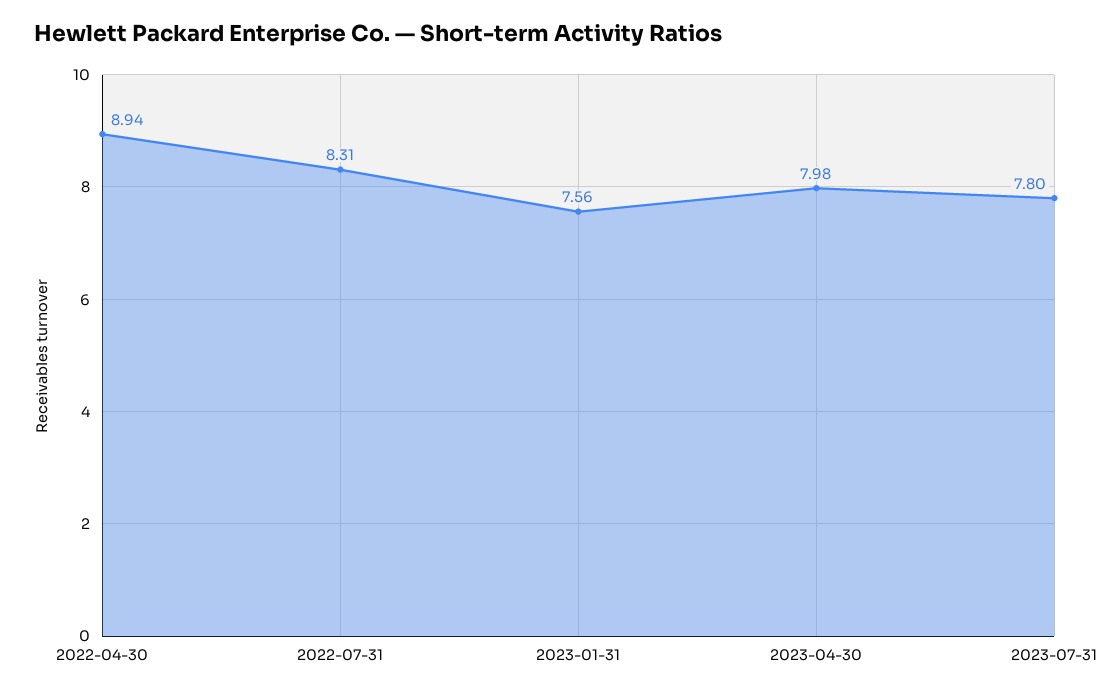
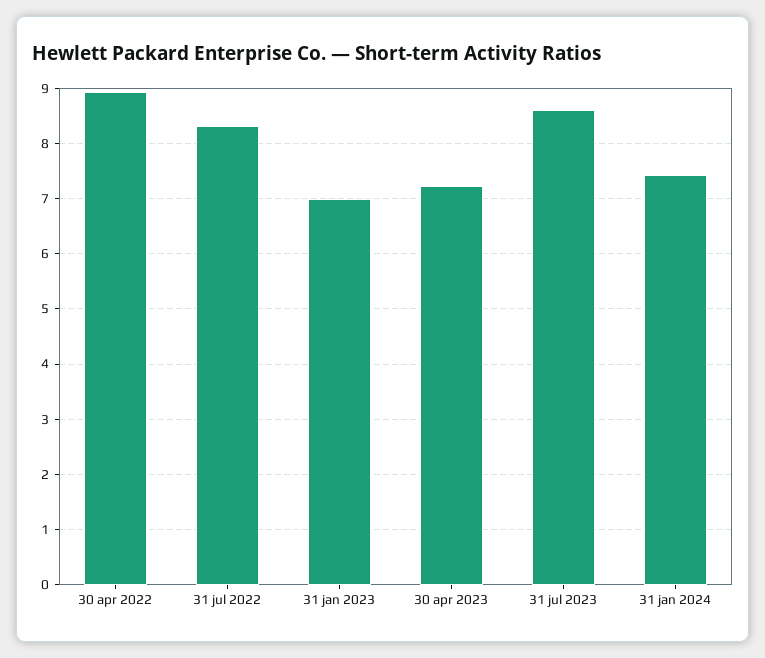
2023-01-31: 7.56 -> 7
2023-04-30: 7.98 -> 7.2
2023-07-31: 7.8 -> 8.6
31 jan 2024: none -> 7.4

